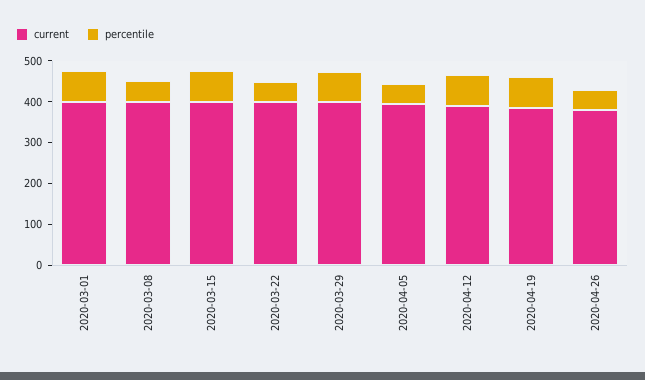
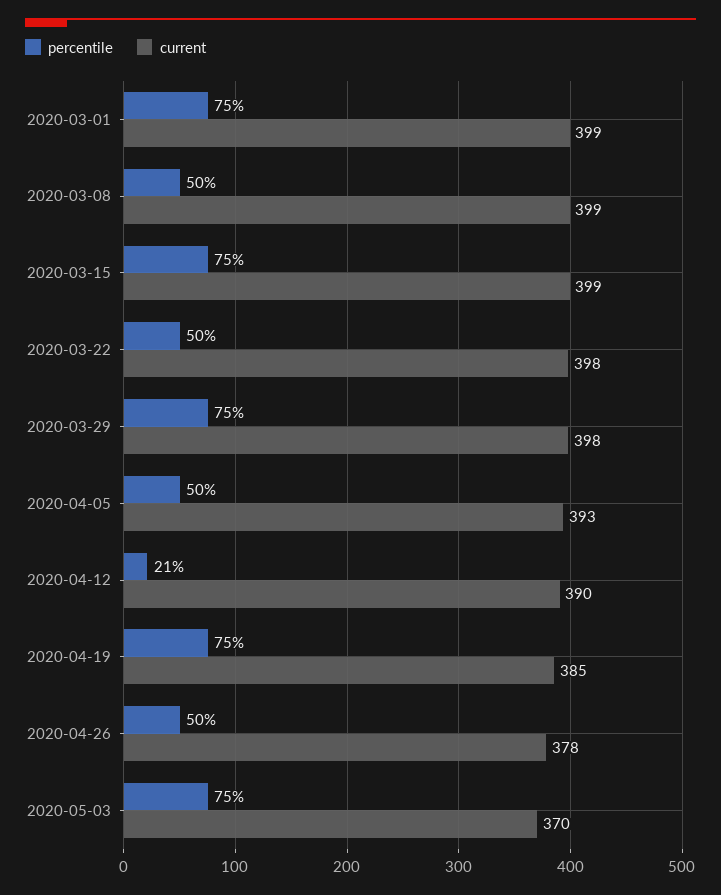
percentile, 2020-04-12: 80 -> 21
percentile, 2020-05-03: none -> 75
current, 2020-05-03: none -> 370

